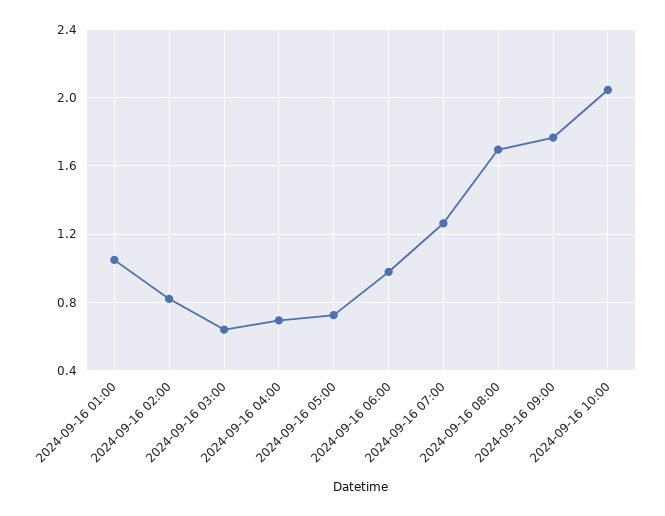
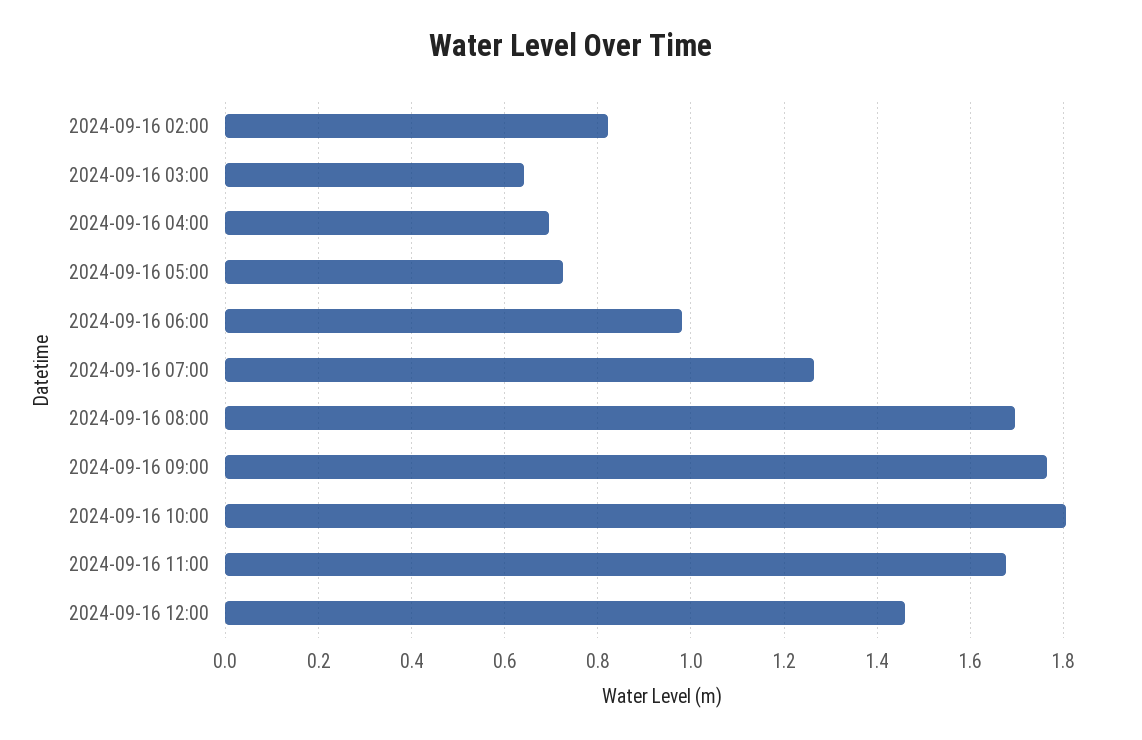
2024-09-16 01:00: 1.05 -> none
2024-09-16 10:00: 2.05 -> 1.8
2024-09-16 11:00: none -> 1.68
2024-09-16 12:00: none -> 1.46

